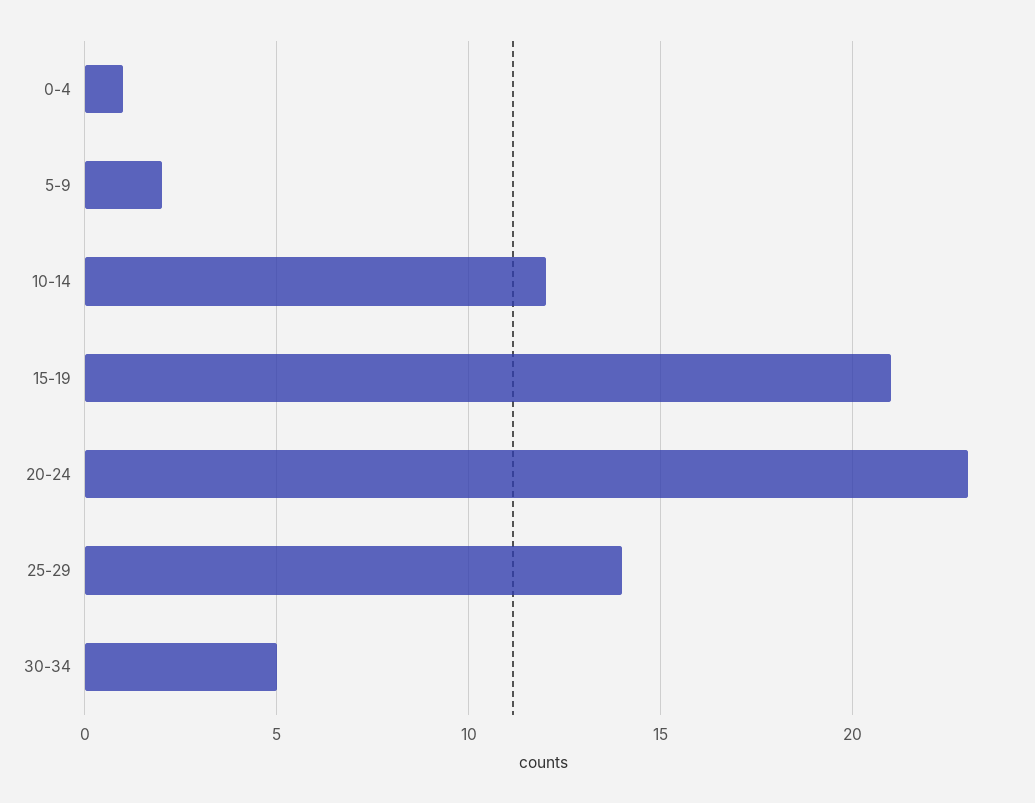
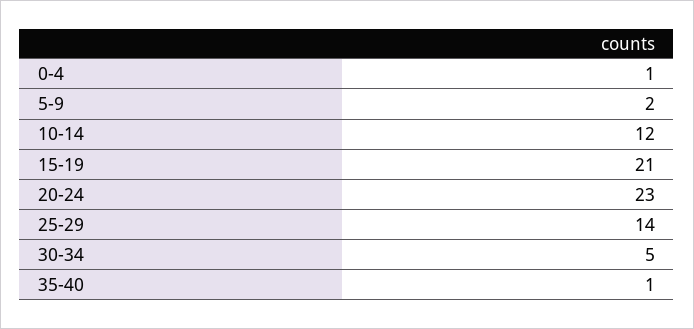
35-40: none -> 1

